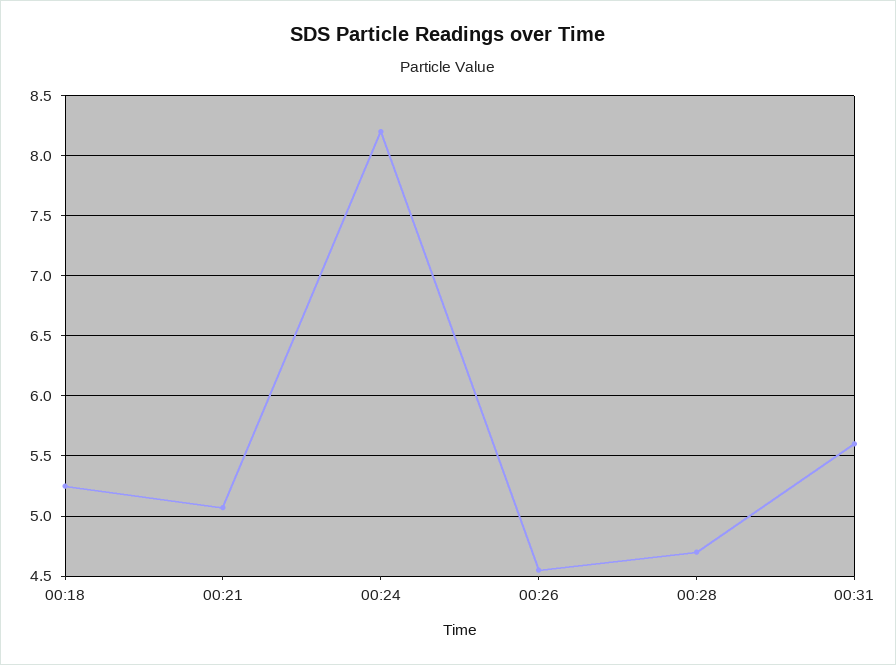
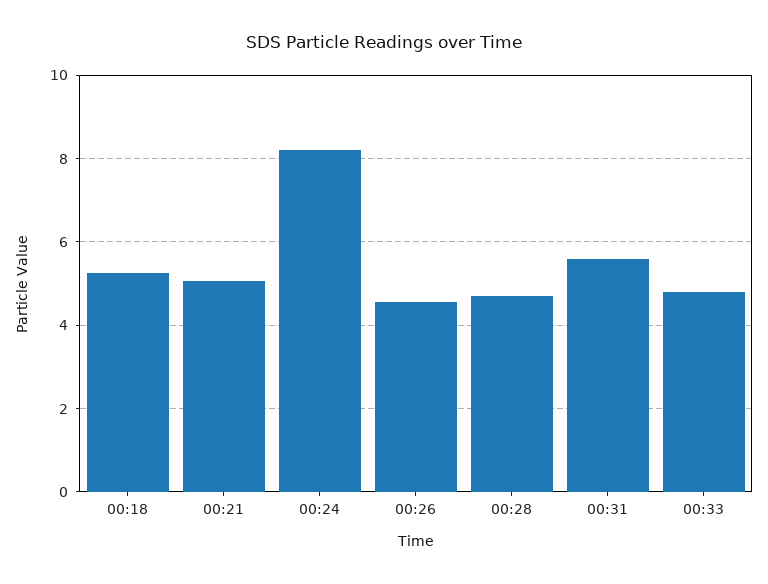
00:33: none -> 4.8

